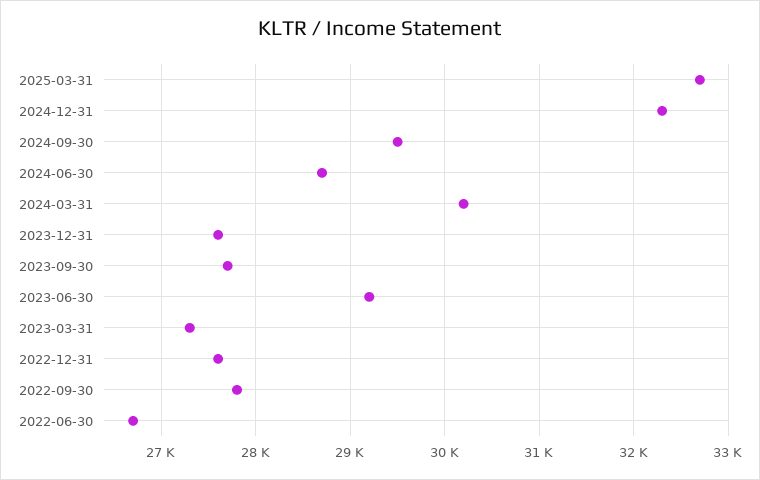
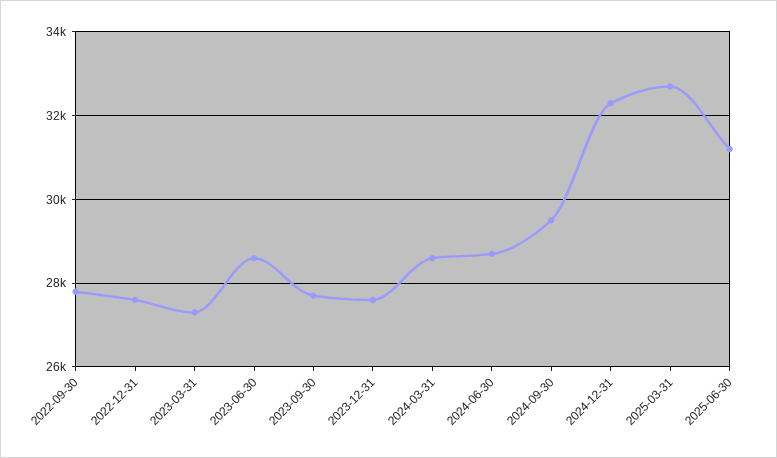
2024-03-31: 30200 -> 28600
2023-06-30: 29200 -> 28600
2022-06-30: 26700 -> none
2025-06-30: none -> 31200

